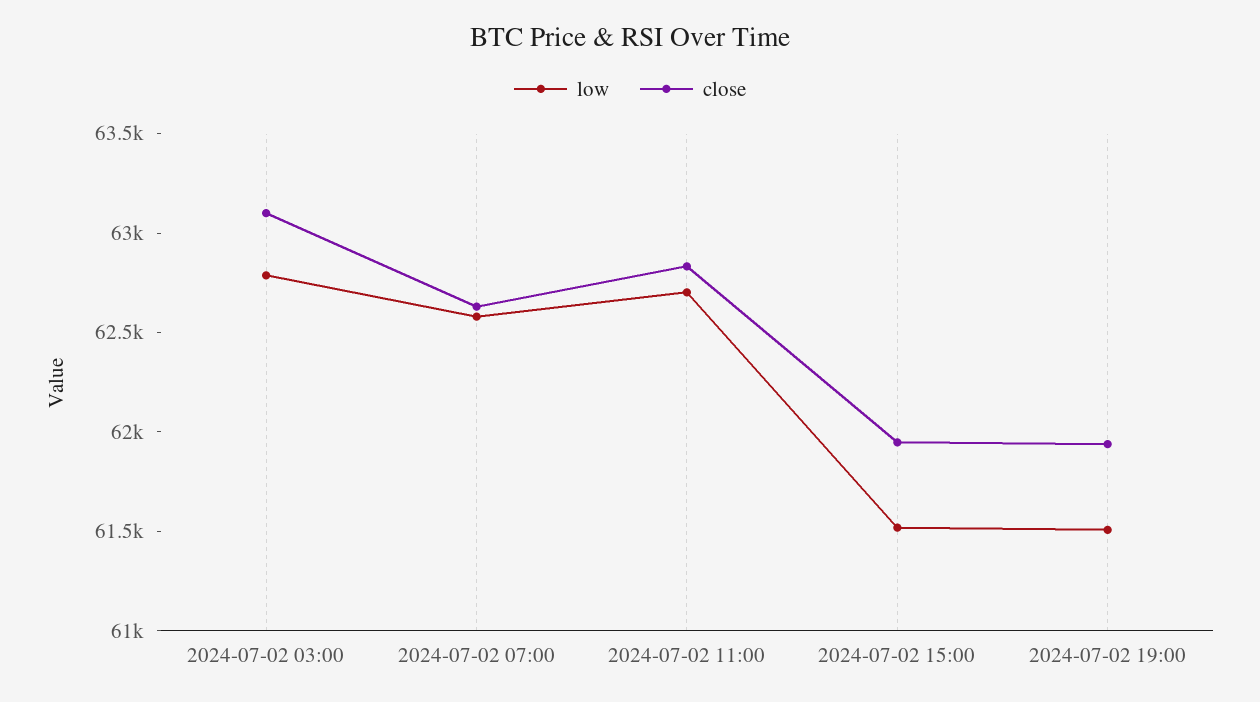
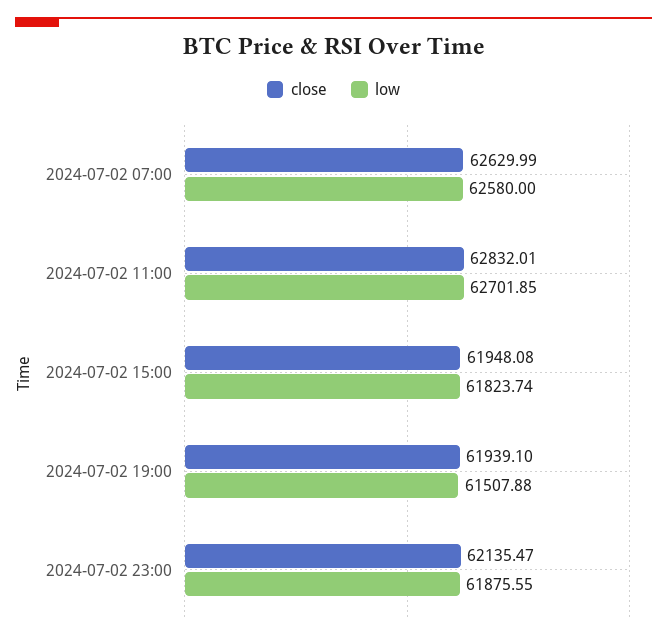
low, 2024-07-02 03:00: 62800 -> none
close, 2024-07-02 03:00: 63100 -> none
low, 2024-07-02 15:00: 61500 -> 61823.74
close, 2024-07-02 23:00: none -> 62135.47
low, 2024-07-02 23:00: none -> 61875.55

